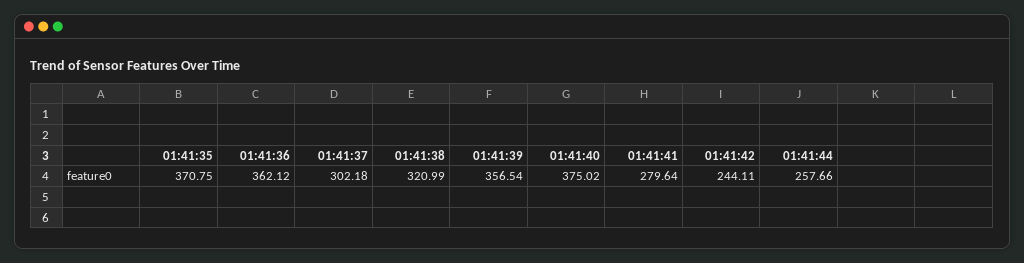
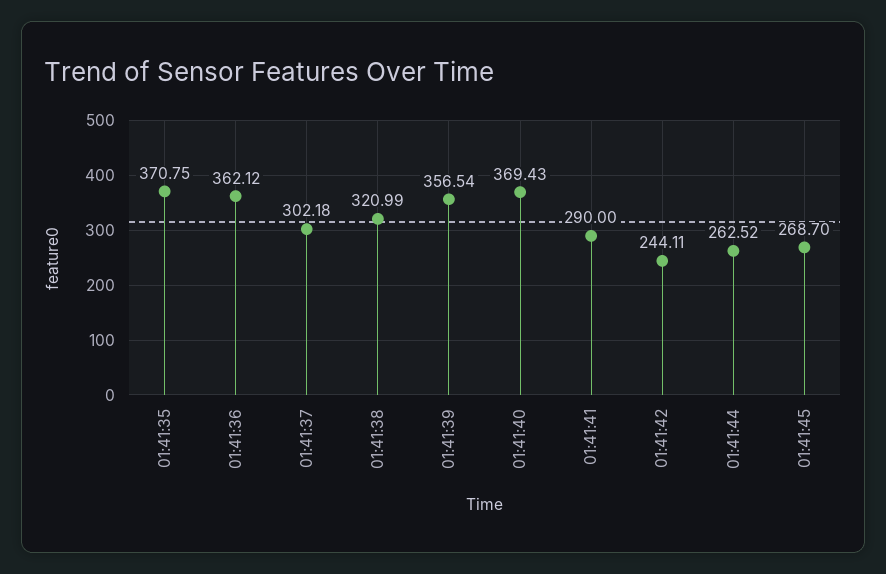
01:41:40: 375.02 -> 369.43
01:41:41: 279.64 -> 290
01:41:44: 257.66 -> 262.52
01:41:45: none -> 268.7

